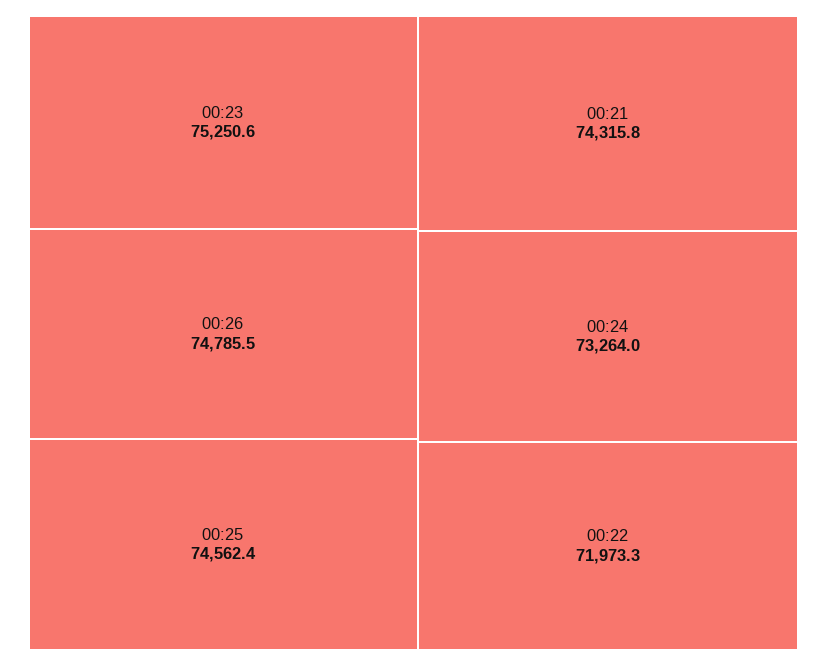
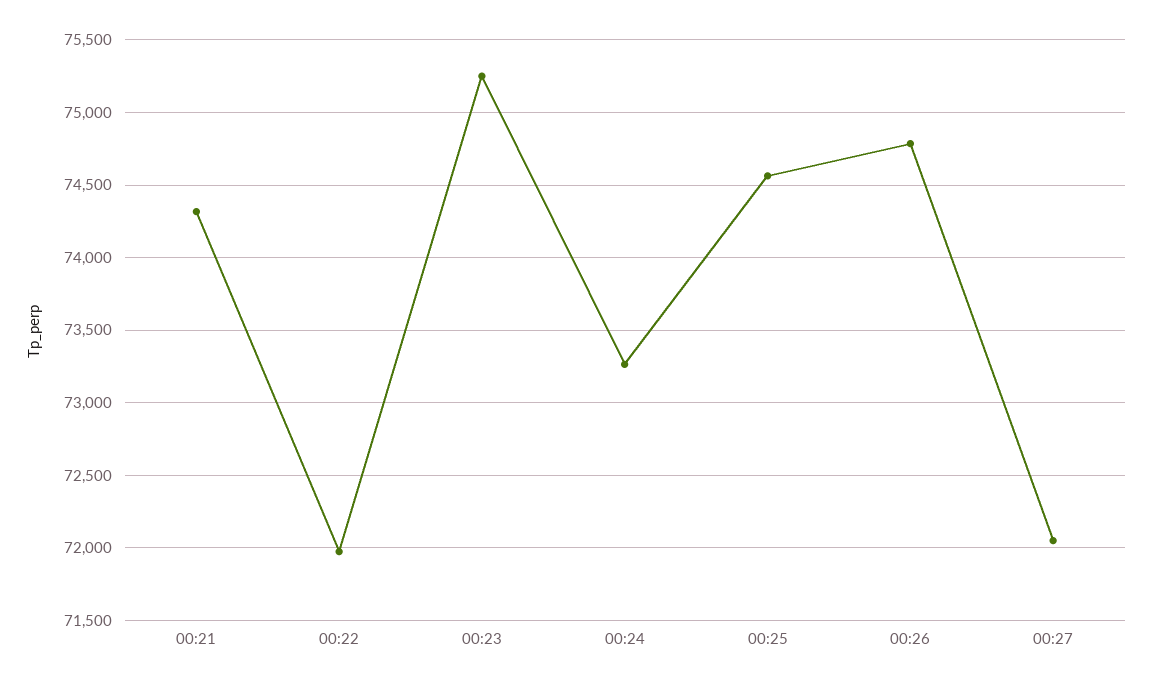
00:27: none -> 72050

